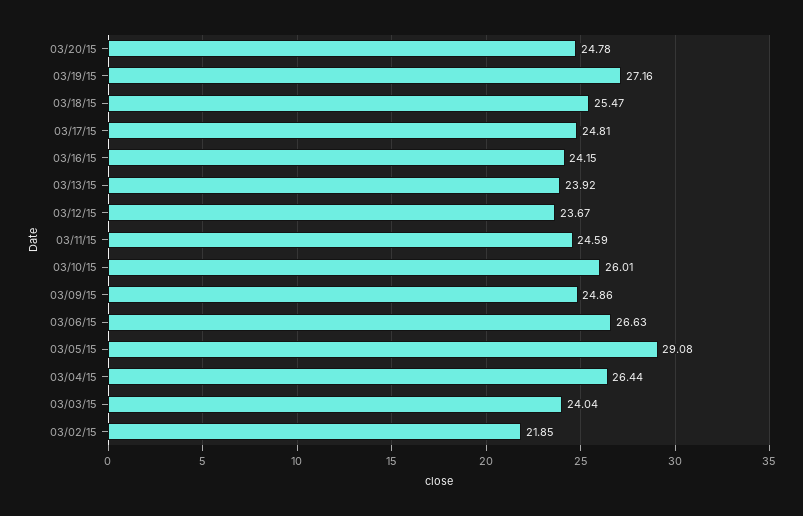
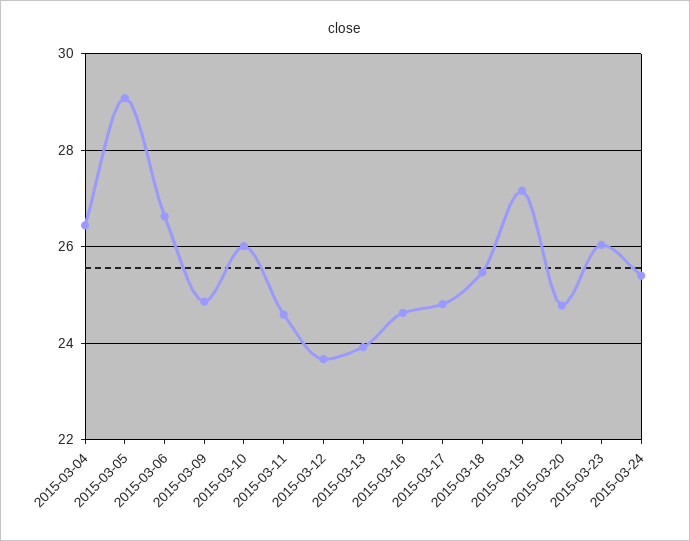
03/16/15: 24.15 -> 24.6
03/03/15: 24.04 -> none
03/02/15: 21.85 -> none
2015-03-23: none -> 26
2015-03-24: none -> 25.4

